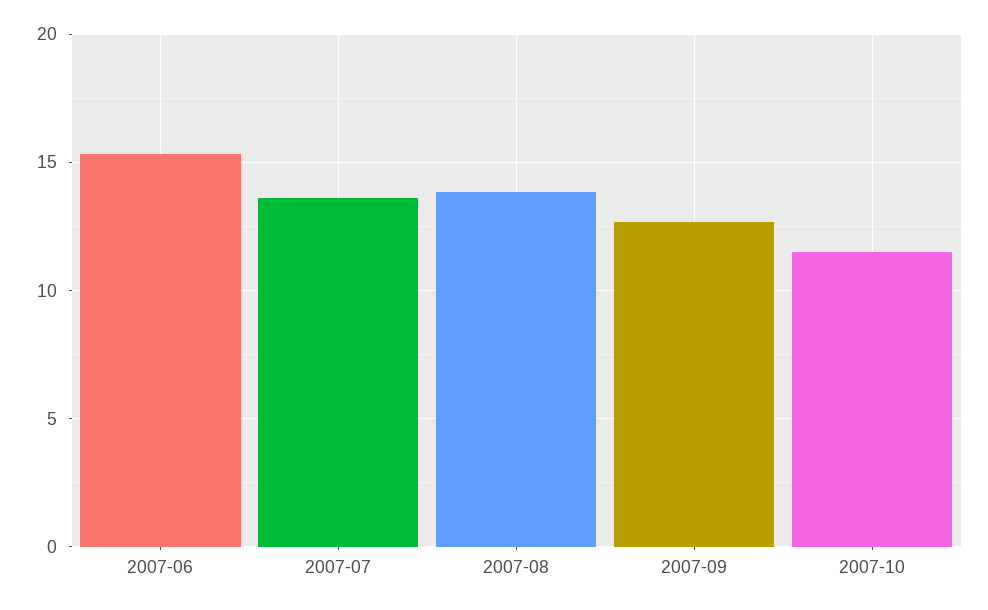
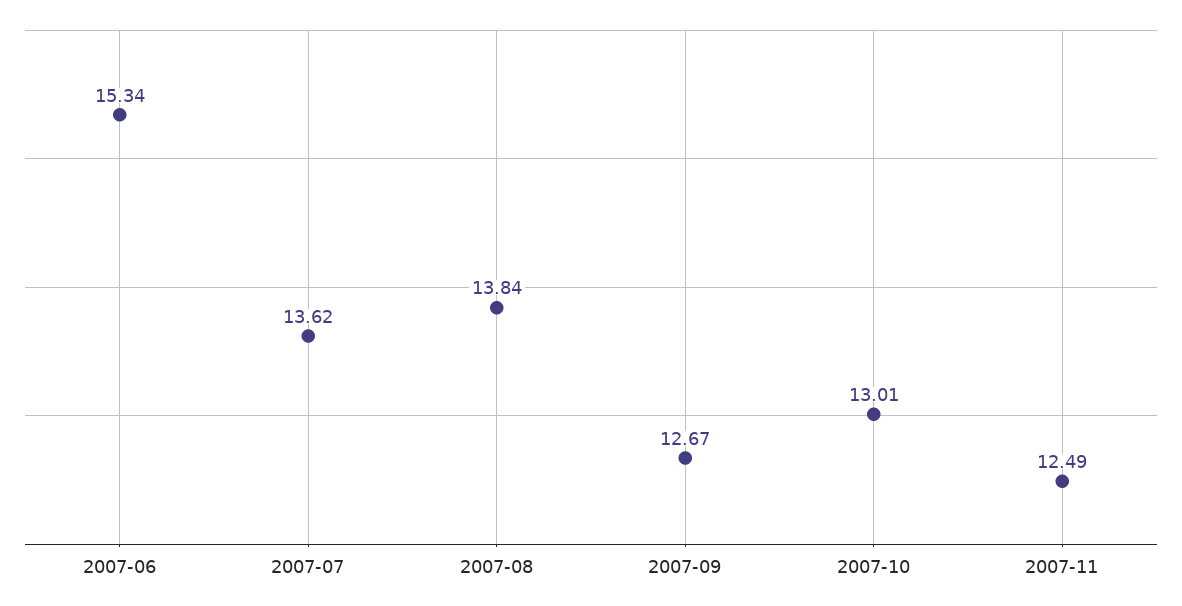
2007-10: 11.5 -> 13.01
2007-11: none -> 12.49

